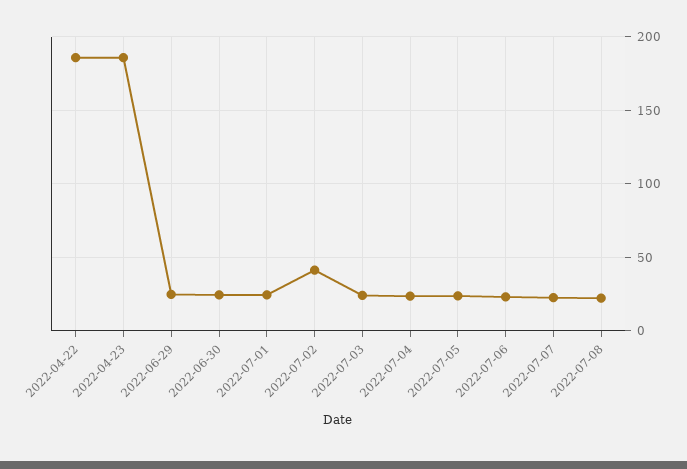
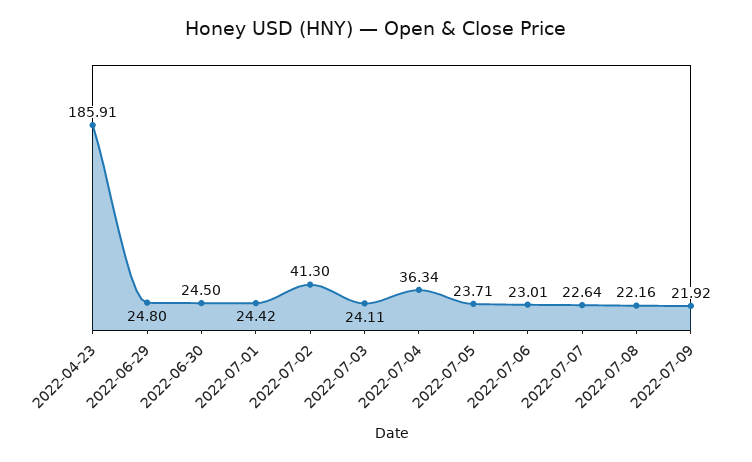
2022-04-22: 185 -> none
2022-07-04: 25 -> 36.34
2022-07-09: none -> 21.92

